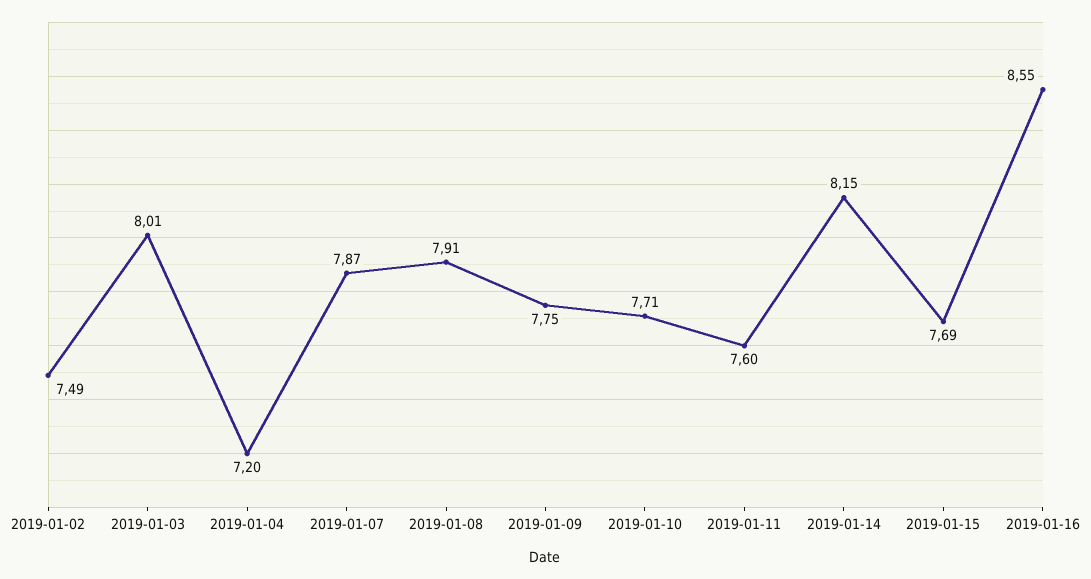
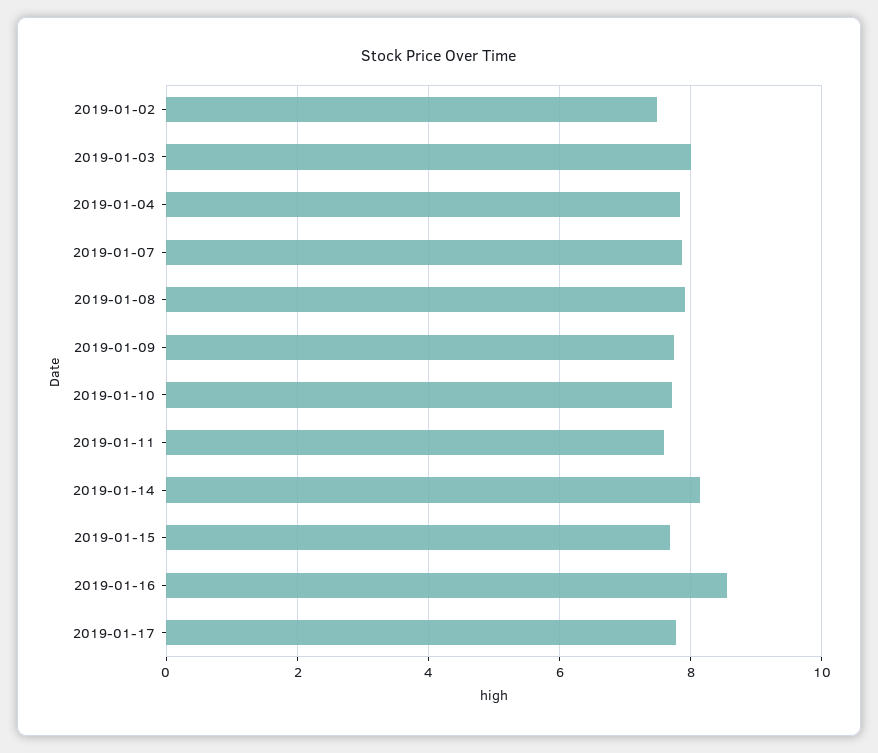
2019-01-04: 7.2 -> 7.8
2019-01-17: none -> 7.8

